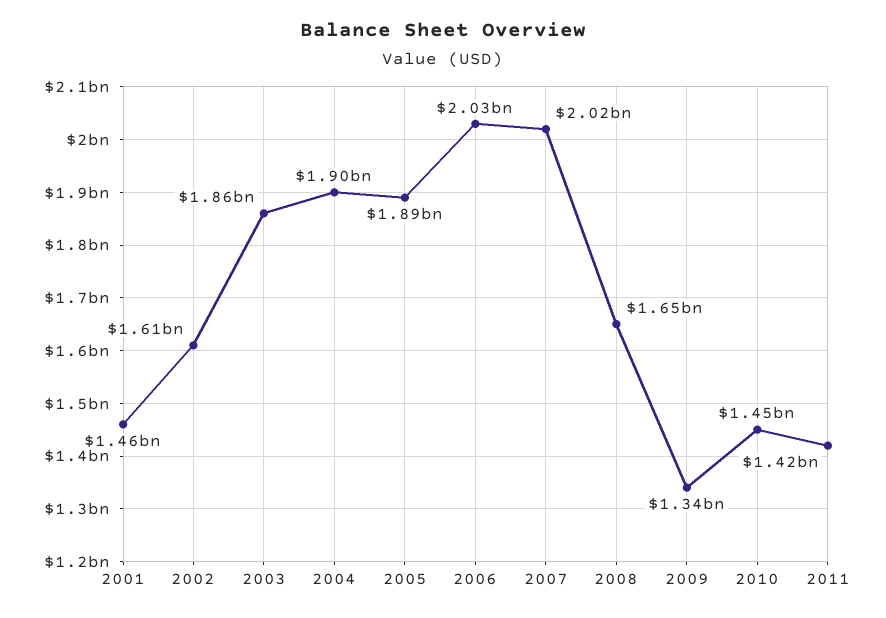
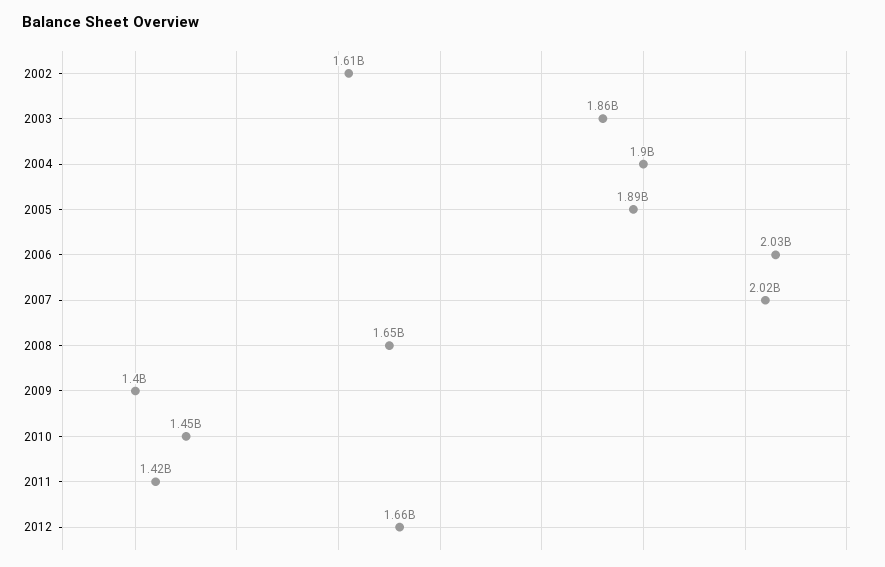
2001: 1460000000 -> none
2009: 1340000000 -> 1400000000
2012: none -> 1660000000

